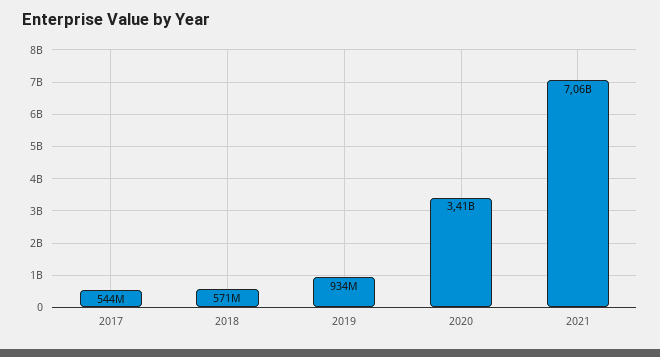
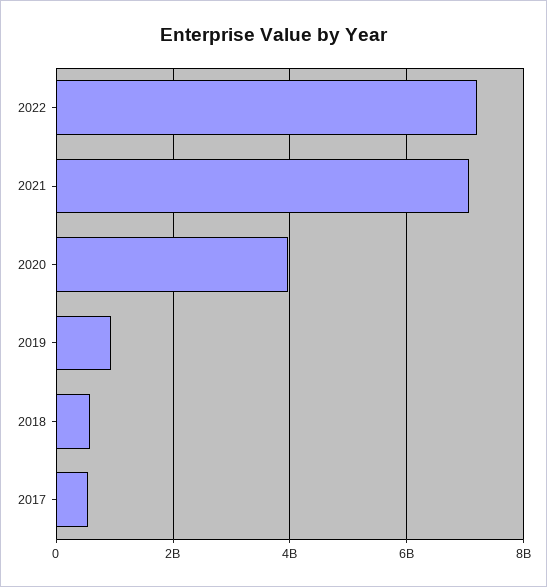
2020: 3410000000 -> 4000000000
2022: none -> 7200000000

